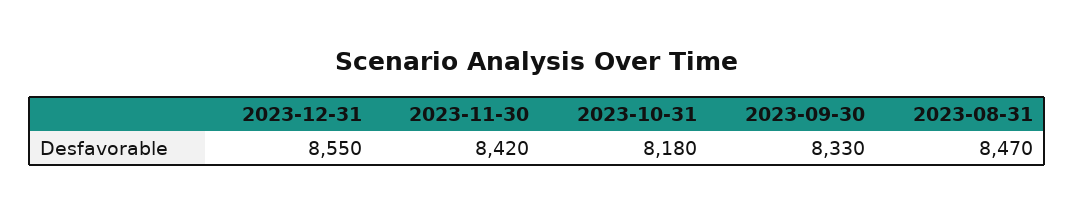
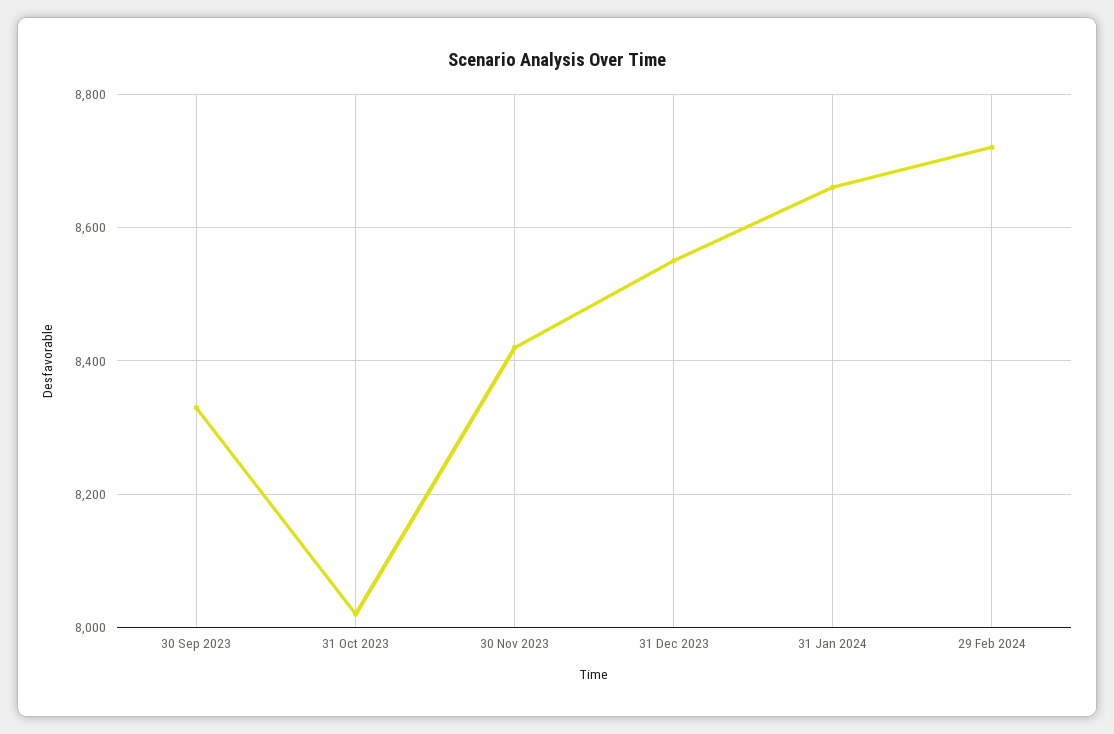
2023-10-31: 8180 -> 8020
2023-08-31: 8470 -> none
31 Jan 2024: none -> 8660
29 Feb 2024: none -> 8720

